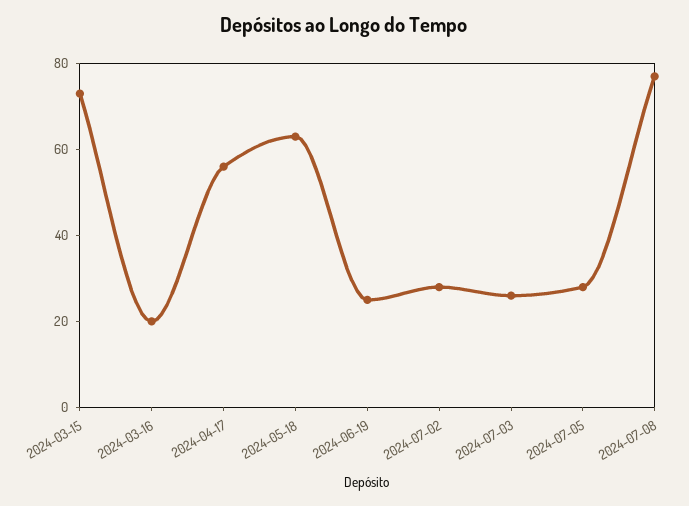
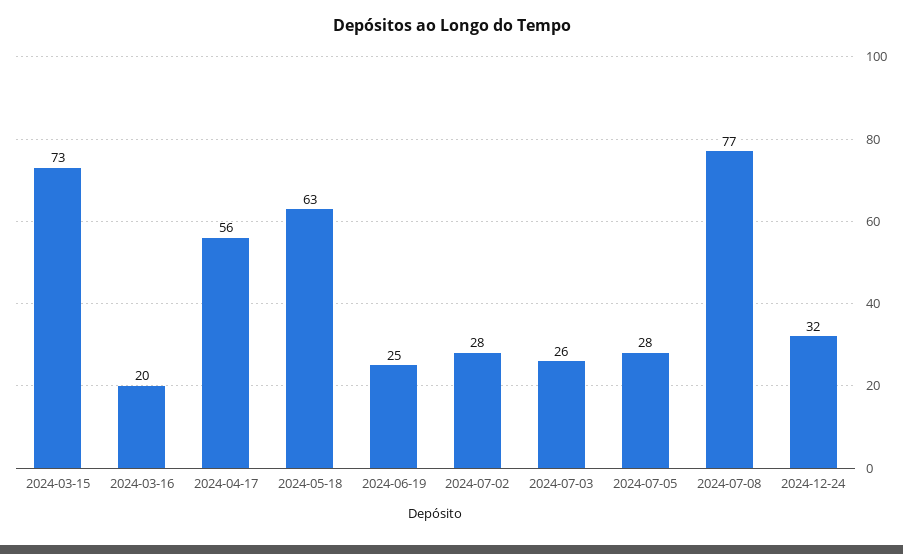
2024-12-24: none -> 32

